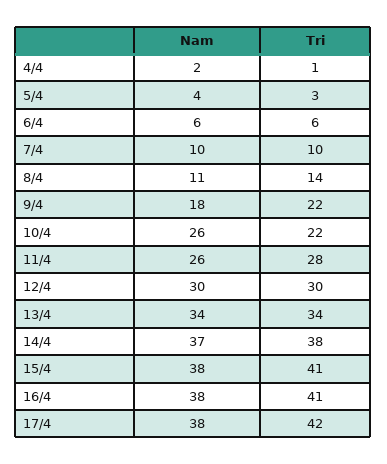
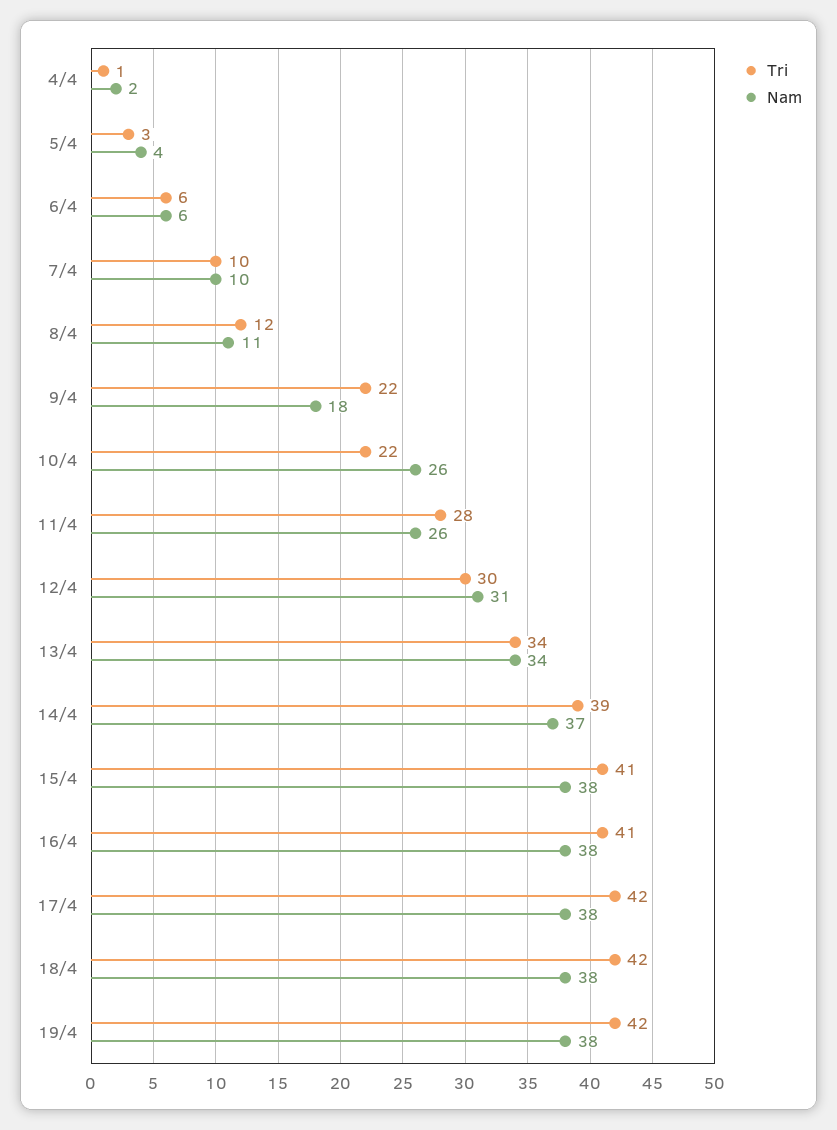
Tri, 8/4: 14 -> 12
Nam, 12/4: 30 -> 31
Tri, 14/4: 38 -> 39
Tri, 18/4: none -> 42
Nam, 18/4: none -> 38
Tri, 19/4: none -> 42
Nam, 19/4: none -> 38

